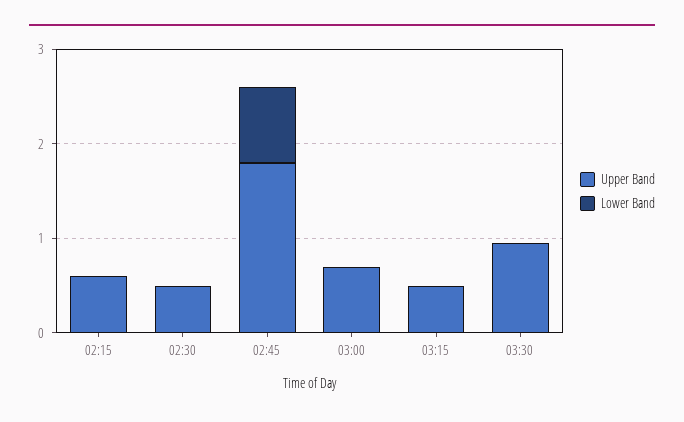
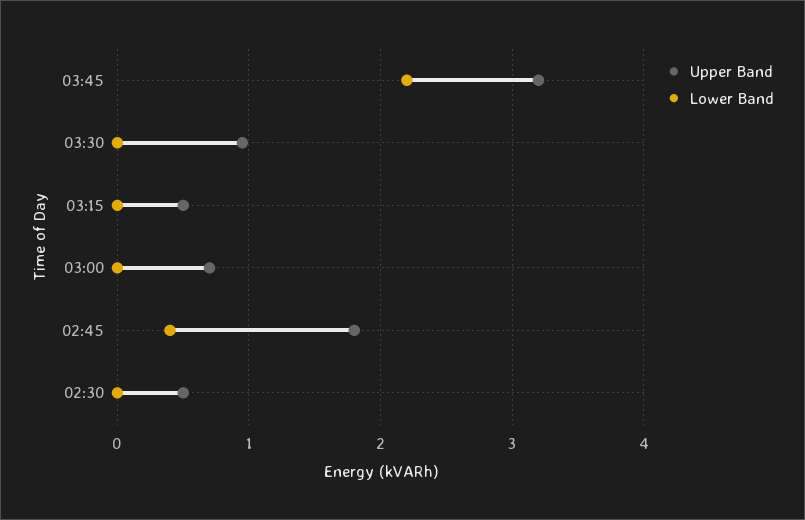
Upper Band, 02:15: 0.6 -> none
Lower Band, 02:15: 0 -> none
Lower Band, 02:45: 0.8 -> 0.4
Upper Band, 03:45: none -> 3.2
Lower Band, 03:45: none -> 2.2

